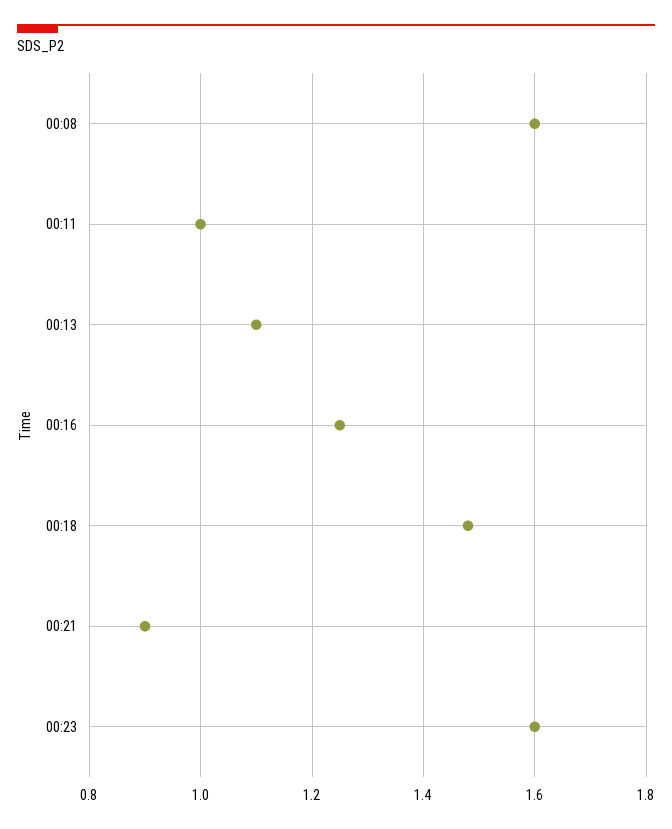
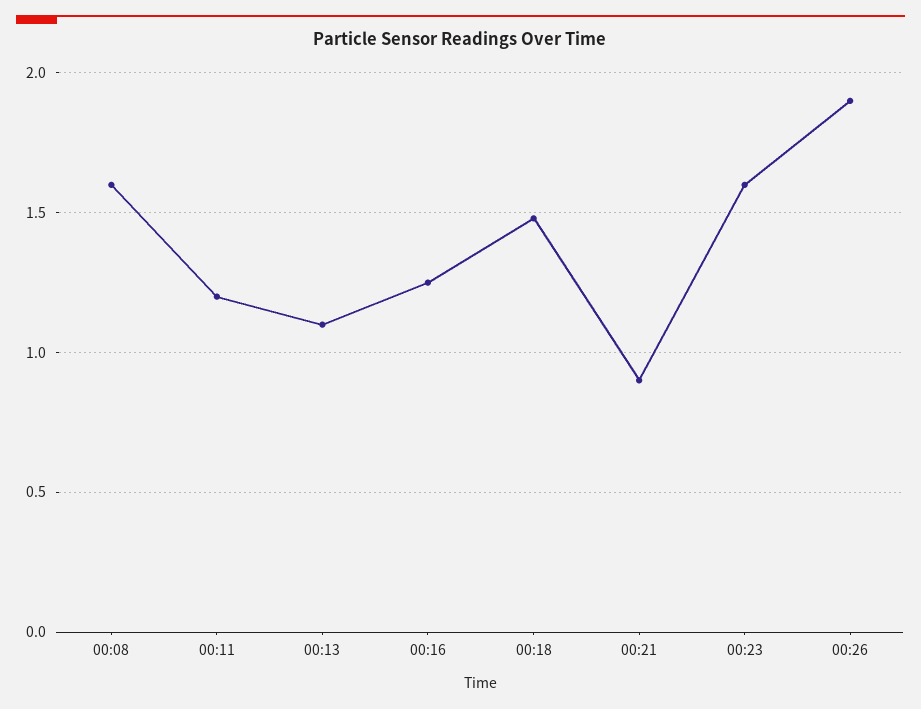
00:11: 1 -> 1.2
00:26: none -> 1.9

